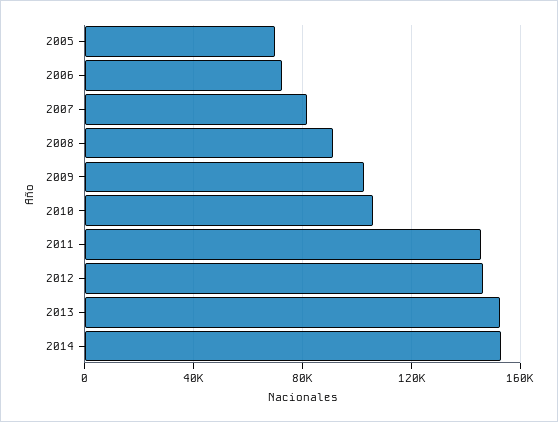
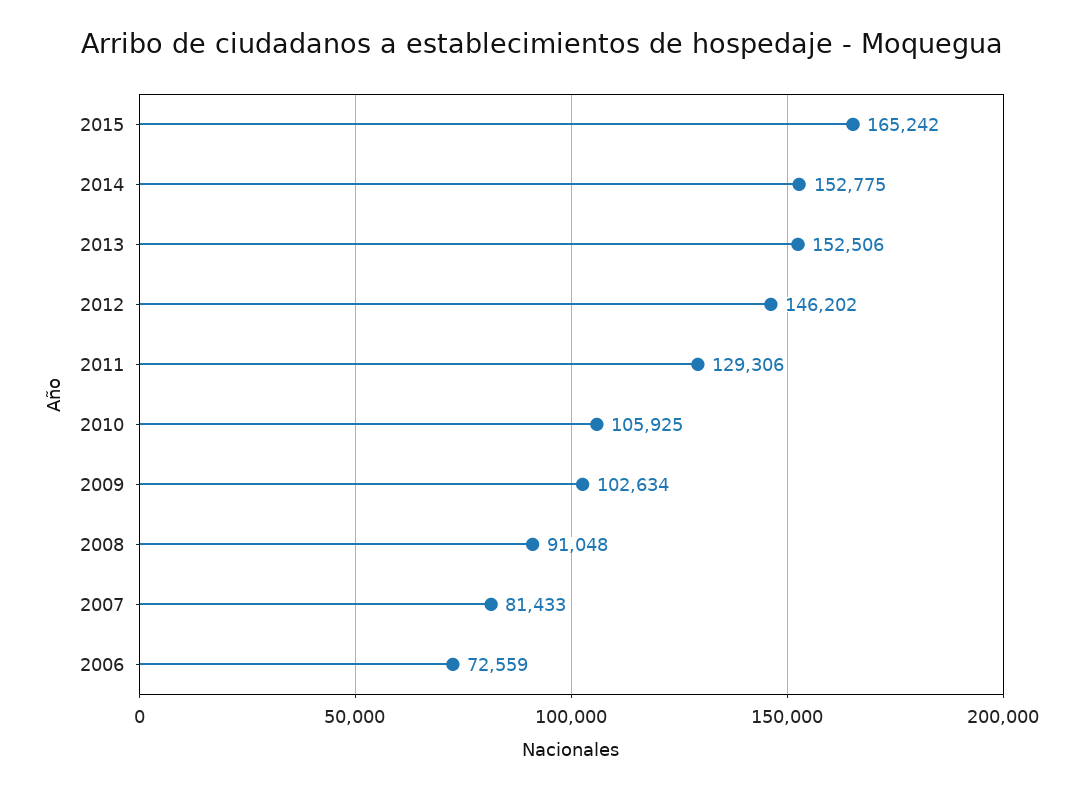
2005: 70000 -> none
2011: 145000 -> 129306
2015: none -> 165242

